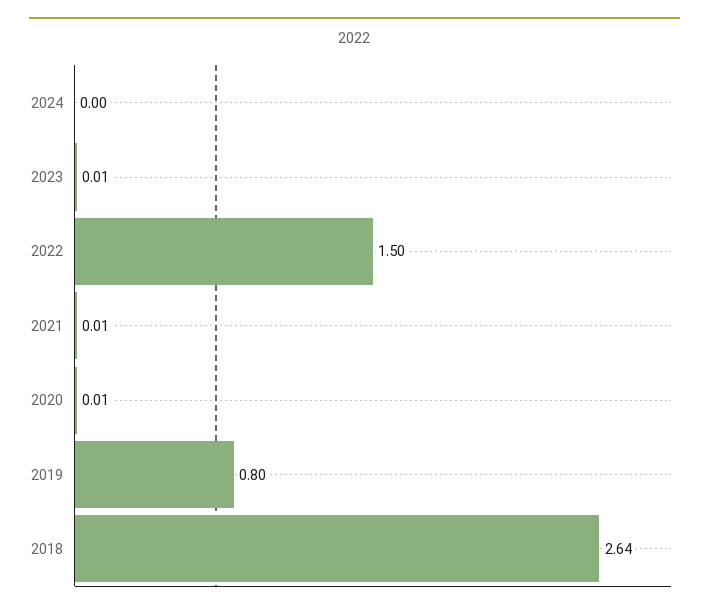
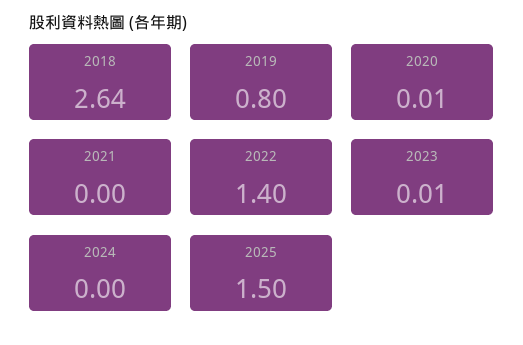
2022: 1.5 -> 1.4
2021: 0.01 -> 0
2025: none -> 1.5

